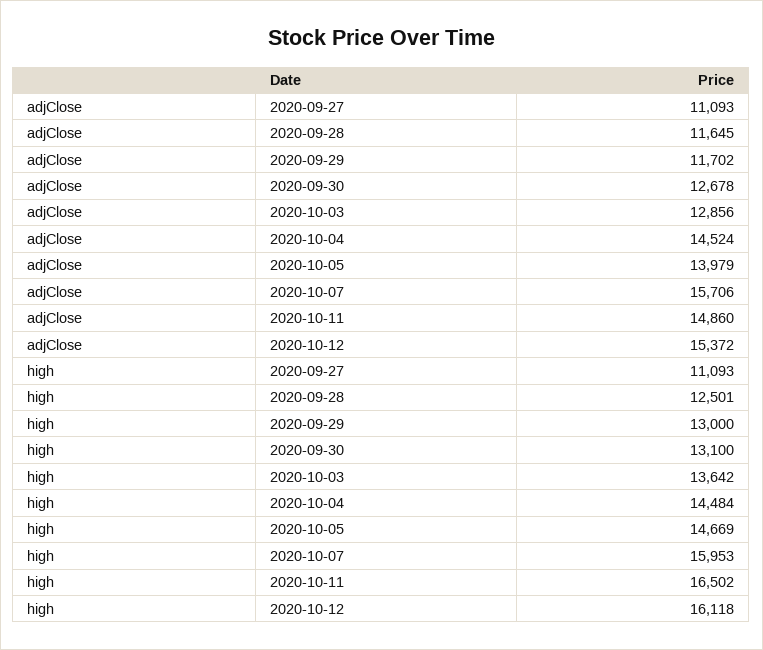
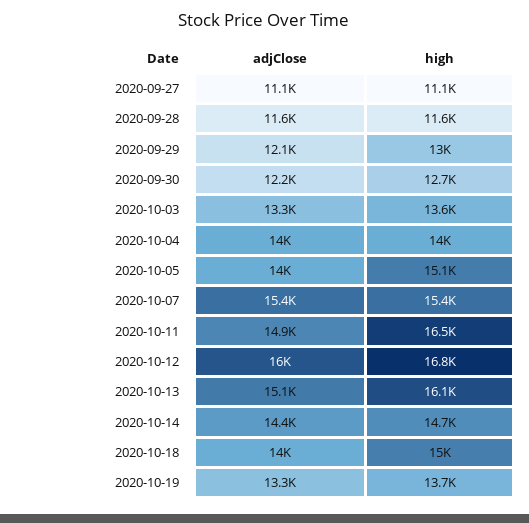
adjClose, 2020-09-29: 11702 -> 12100
adjClose, 2020-09-30: 12678 -> 12200
adjClose, 2020-10-03: 12856 -> 13300
adjClose, 2020-10-04: 14524 -> 14000
adjClose, 2020-10-07: 15706 -> 15400
adjClose, 2020-10-12: 15372 -> 16000
high, 2020-09-28: 12501 -> 11600
high, 2020-09-30: 13100 -> 12700
high, 2020-10-04: 14484 -> 14000
high, 2020-10-05: 14669 -> 15100
high, 2020-10-07: 15953 -> 15400
high, 2020-10-12: 16118 -> 16800
adjClose, 2020-10-13: none -> 15100
high, 2020-10-13: none -> 16100
adjClose, 2020-10-14: none -> 14400
high, 2020-10-14: none -> 14700
adjClose, 2020-10-18: none -> 14000
high, 2020-10-18: none -> 15000
adjClose, 2020-10-19: none -> 13300
high, 2020-10-19: none -> 13700

